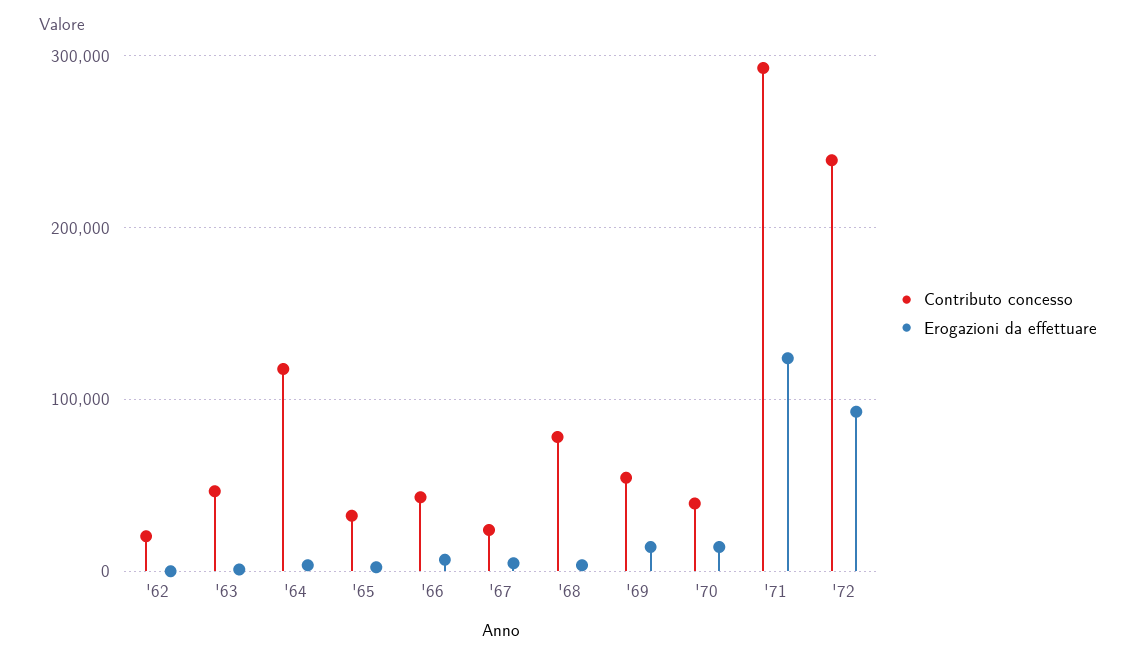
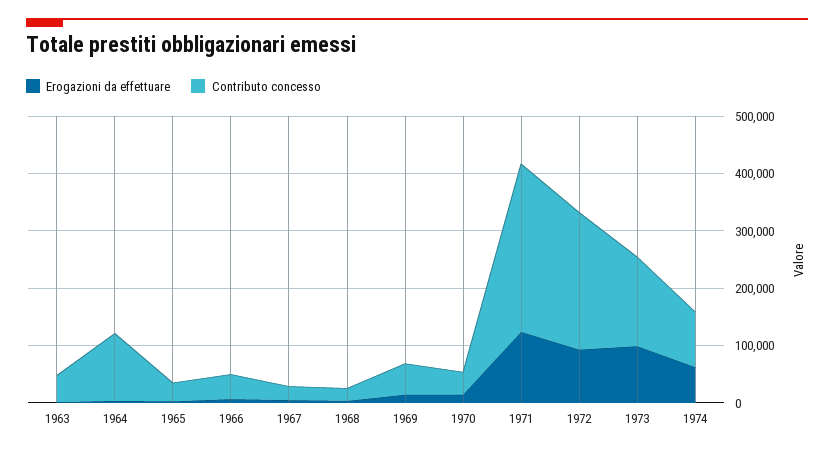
Contributo concesso, '62: 20000 -> none
Erogazioni da effettuare, '62: 0 -> none
Contributo concesso, '68: 80000 -> 20000
Erogazioni da effettuare, 1973: none -> 100000
Contributo concesso, 1973: none -> 160000
Erogazioni da effettuare, 1974: none -> 60000
Contributo concesso, 1974: none -> 100000

